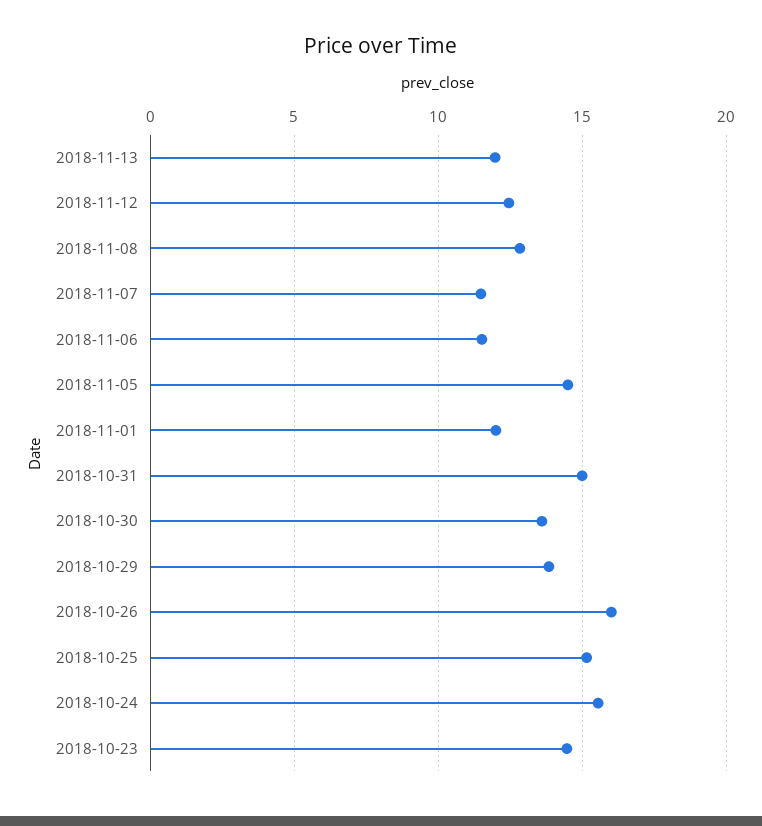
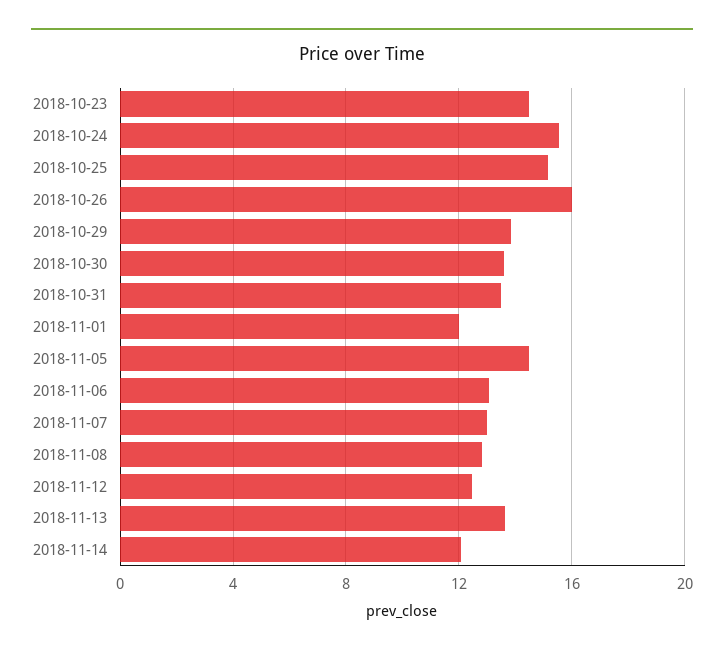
2018-11-13: 12 -> 13.5
2018-11-07: 11.5 -> 13
2018-11-06: 11.5 -> 13
2018-10-31: 15 -> 13.5
2018-11-14: none -> 12

